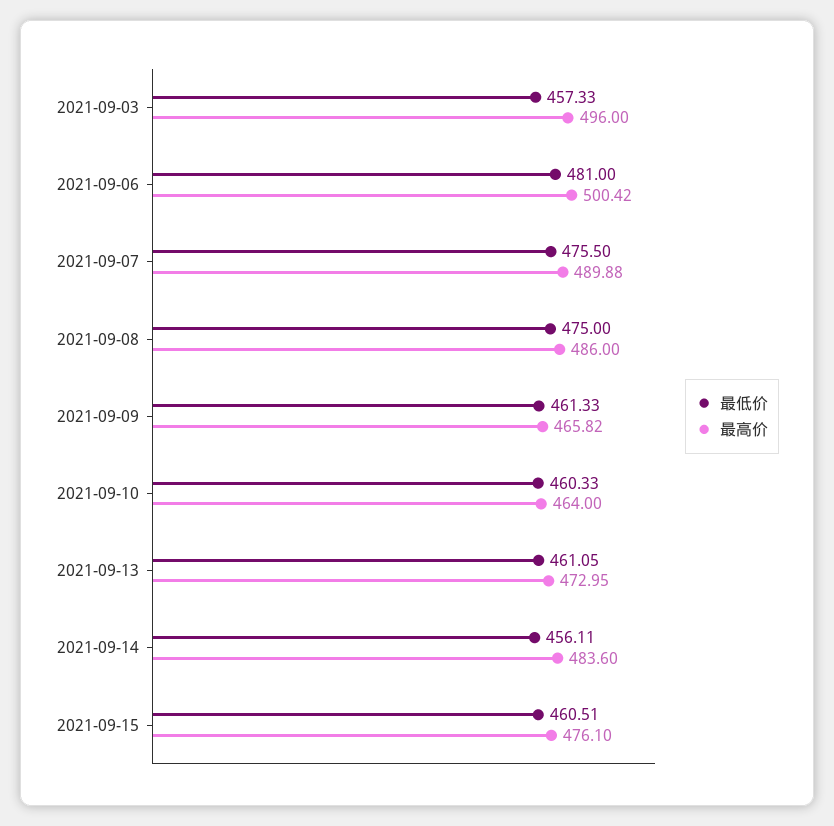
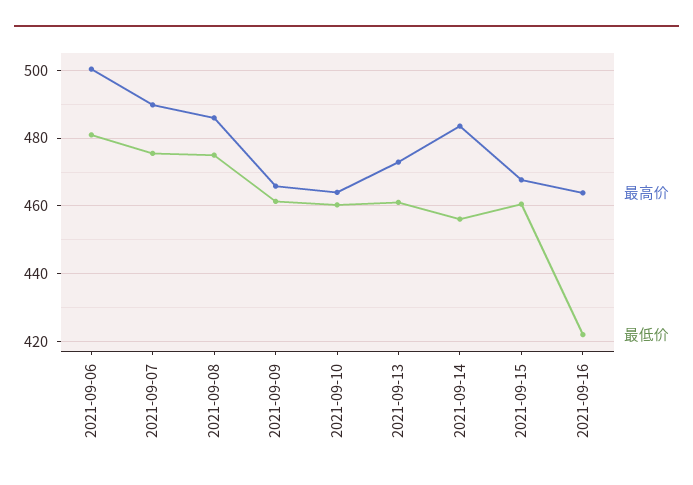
最低价, 2021-09-03: 457.33 -> none
最高价, 2021-09-03: 496 -> none
最高价, 2021-09-15: 476.1 -> 468
最高价, 2021-09-16: none -> 464
最低价, 2021-09-16: none -> 422

